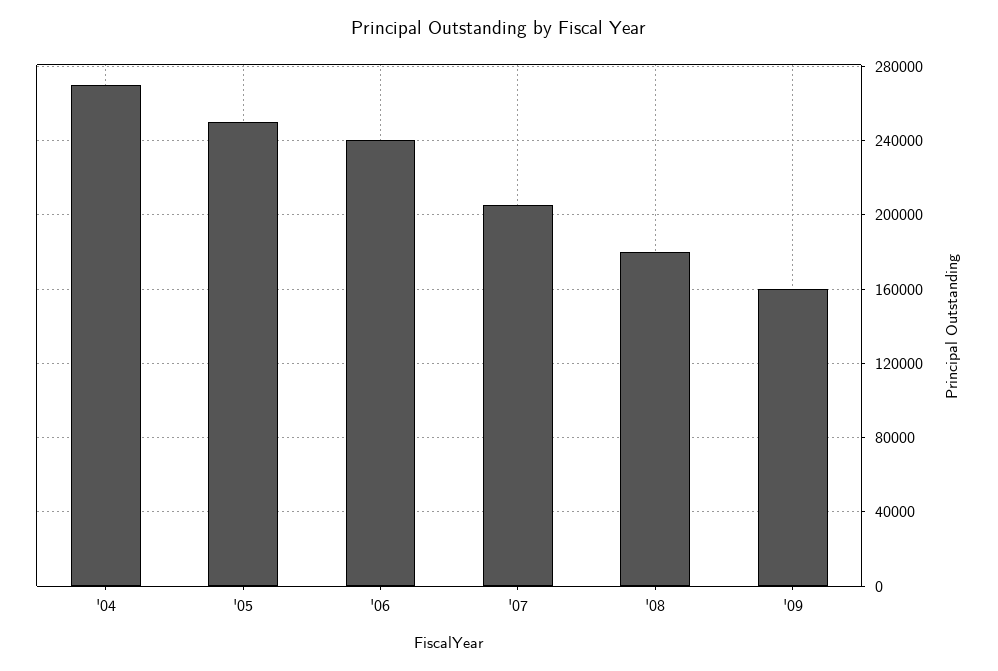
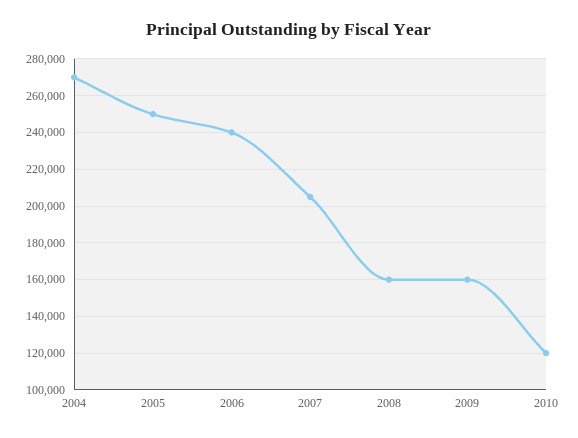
'08: 180000 -> 160000
2010: none -> 120000

